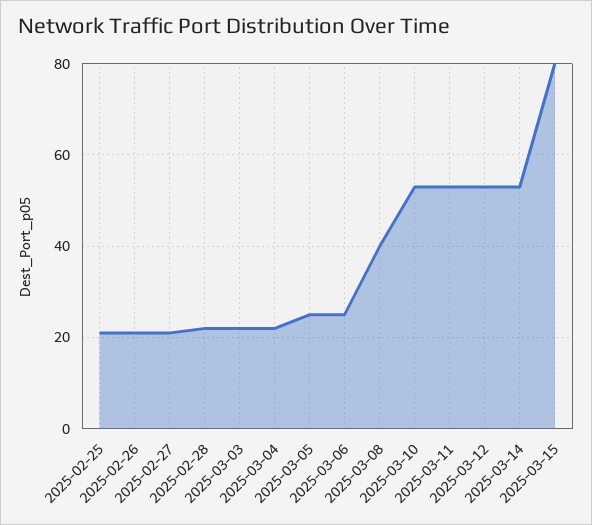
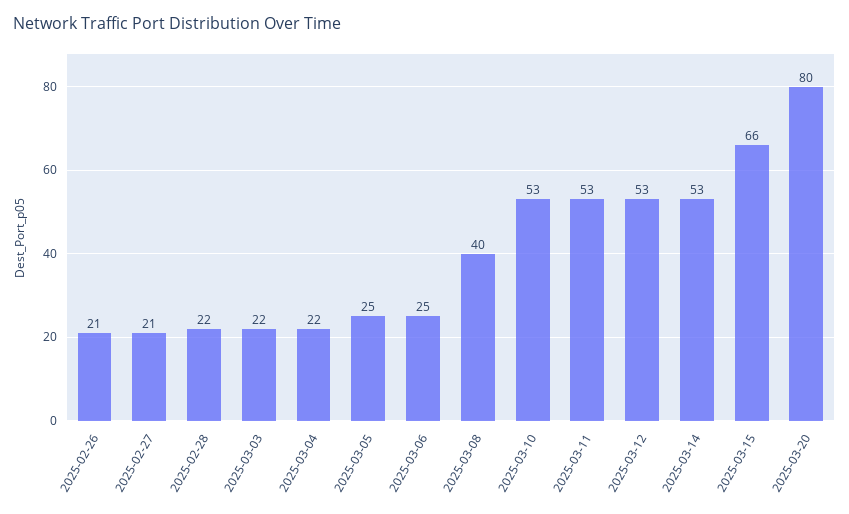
2025-02-25: 20 -> none
2025-03-15: 80 -> 66
2025-03-20: none -> 80

